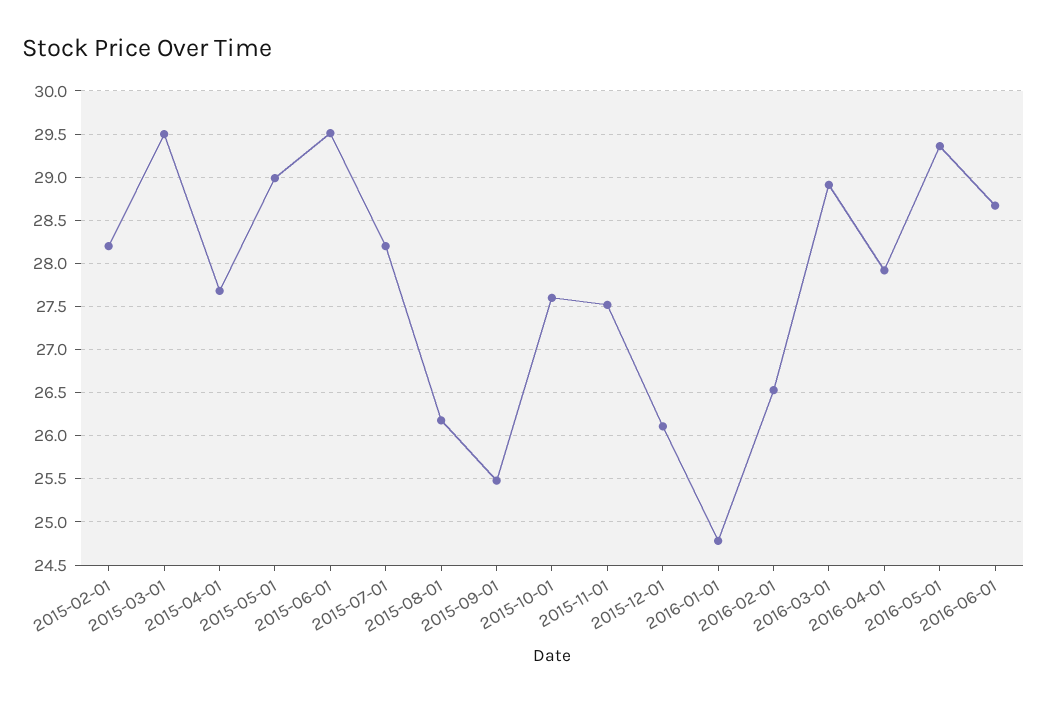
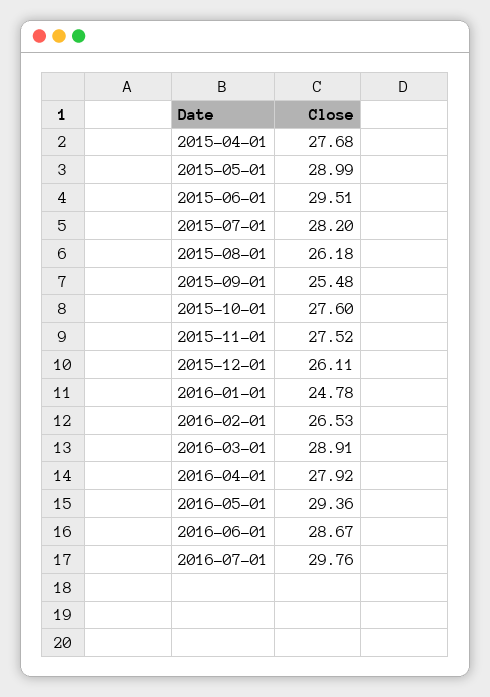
2015-02-01: 28.2 -> none
2015-03-01: 29.5 -> none
2016-07-01: none -> 29.76

